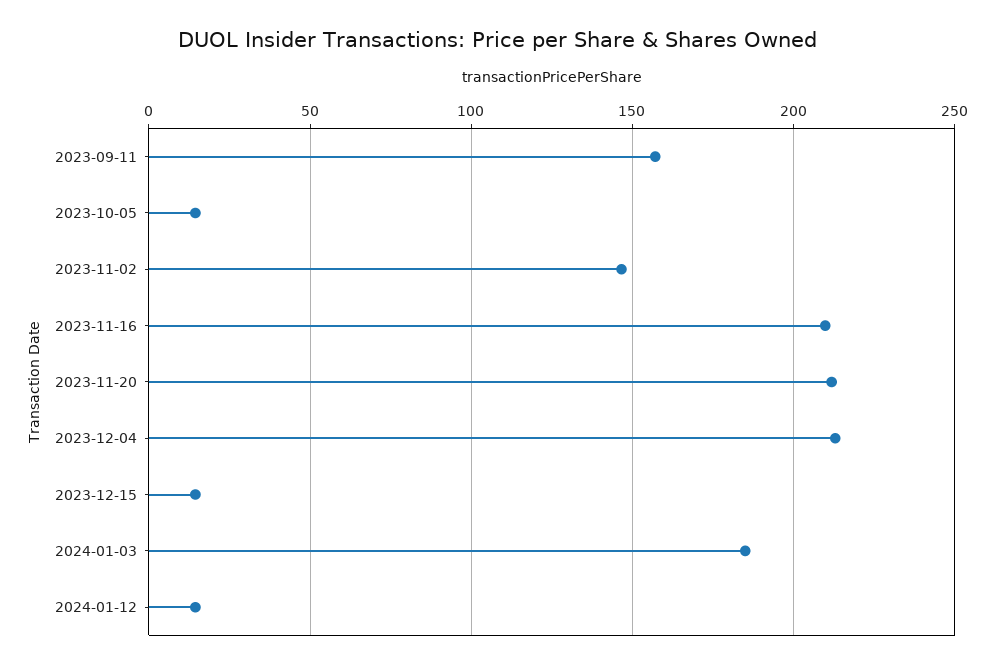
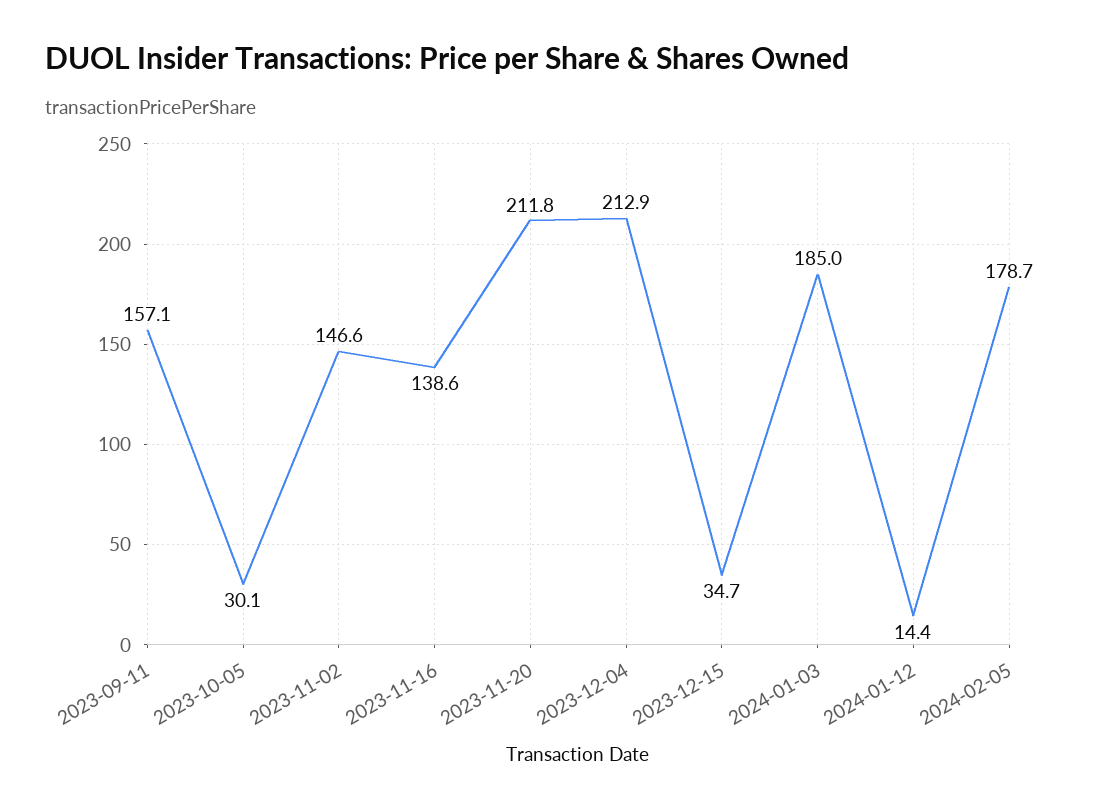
2023-10-05: 15 -> 30.1
2023-11-16: 210 -> 138.6
2023-12-15: 15 -> 34.7
2024-02-05: none -> 178.7

